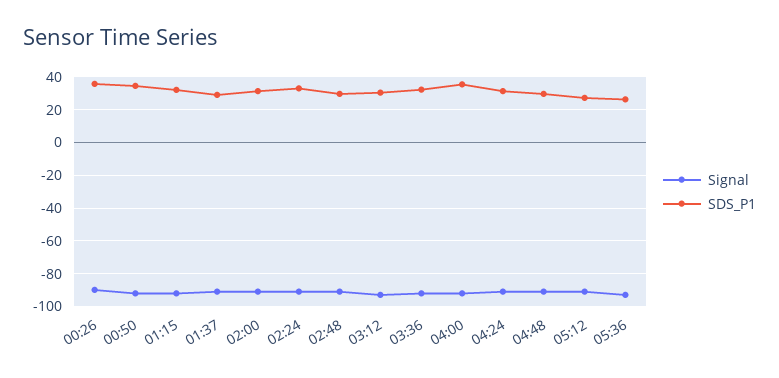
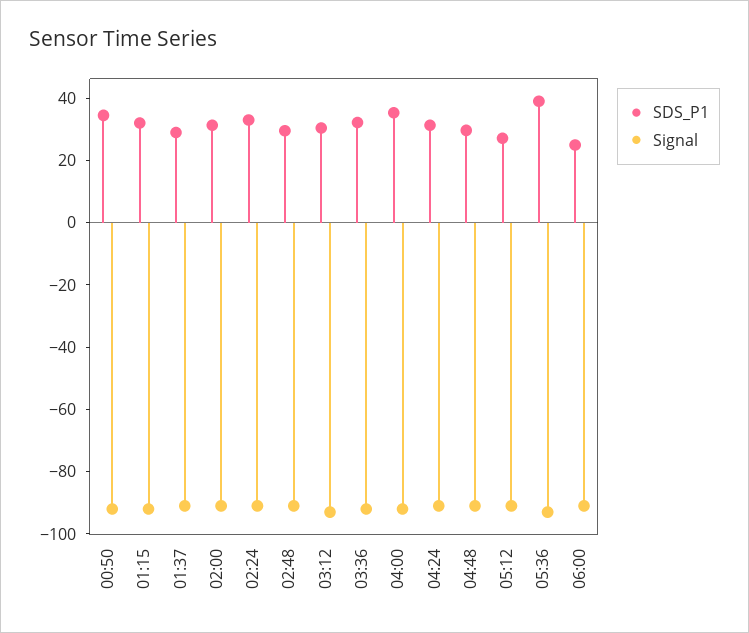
Signal, 00:26: -90 -> none
SDS_P1, 00:26: 35 -> none
SDS_P1, 05:36: 25 -> 40
SDS_P1, 06:00: none -> 25
Signal, 06:00: none -> -90

